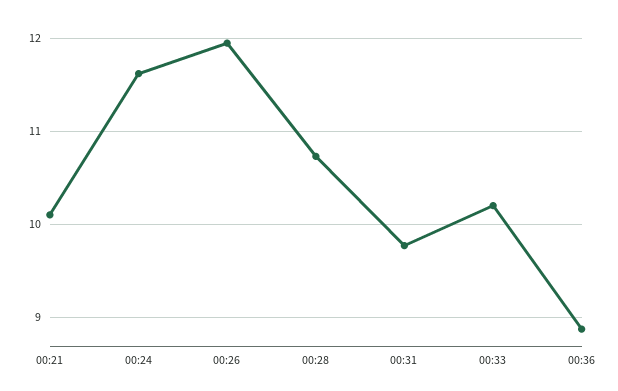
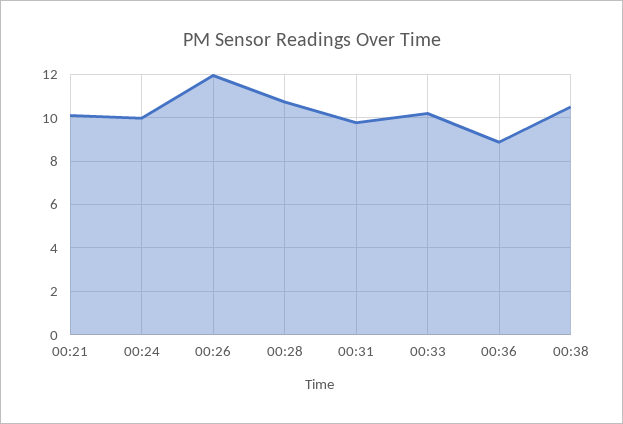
00:24: 11.6 -> 10
00:38: none -> 10.5

